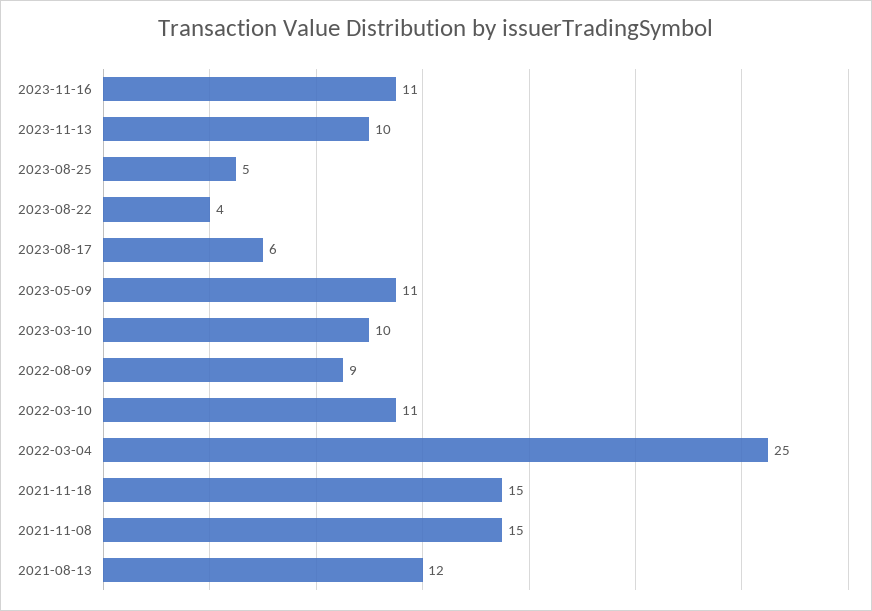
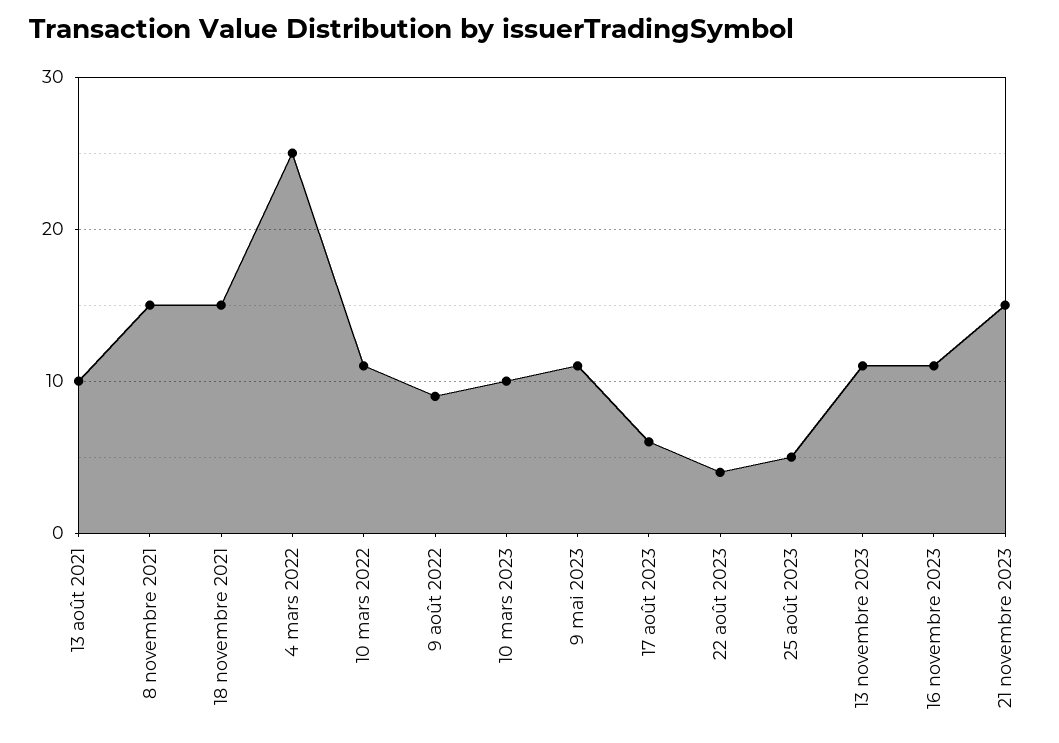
2023-11-13: 10 -> 11
2021-08-13: 12 -> 10
21 novembre 2023: none -> 15

